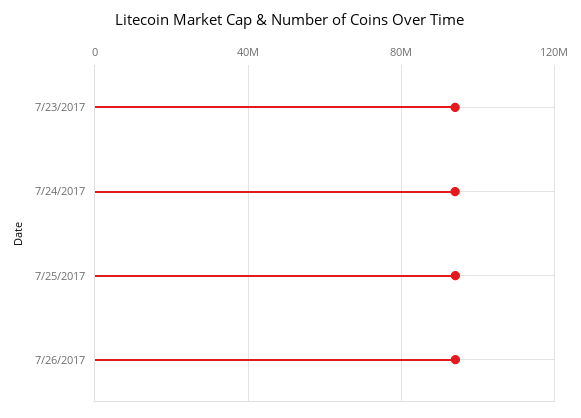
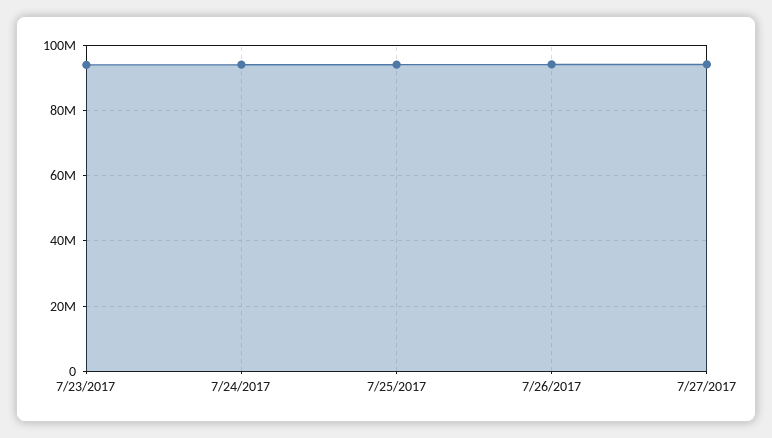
7/27/2017: none -> 94000000

